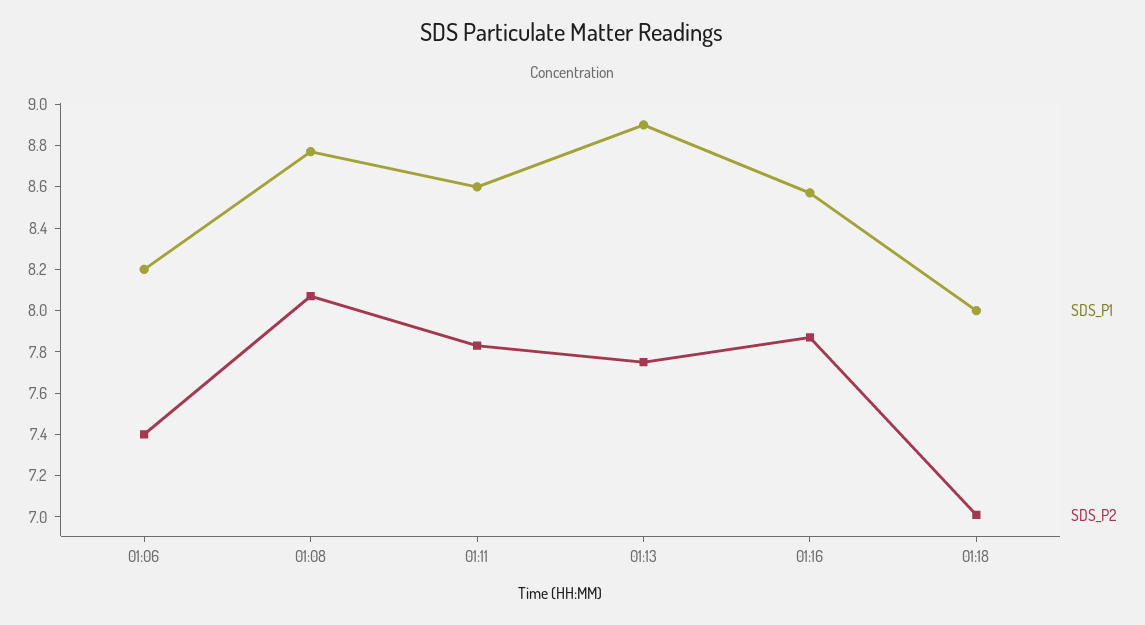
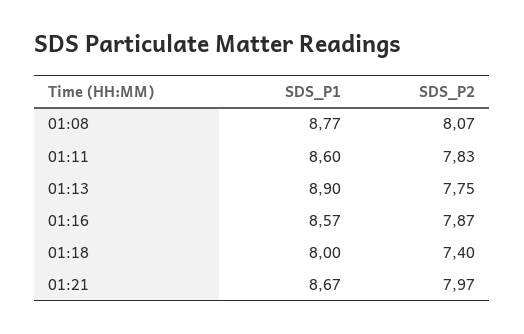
SDS_P1, 01:06: 8.2 -> none
SDS_P2, 01:06: 7.4 -> none
SDS_P2, 01:18: 7 -> 7.4
SDS_P1, 01:21: none -> 8.67
SDS_P2, 01:21: none -> 7.97

